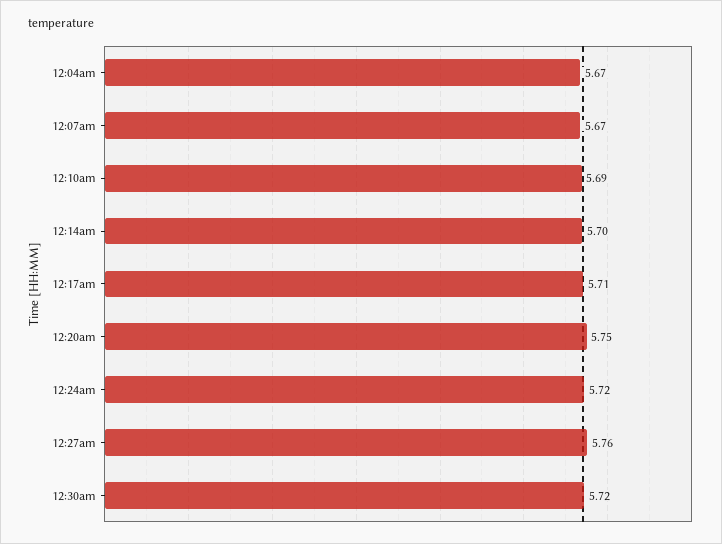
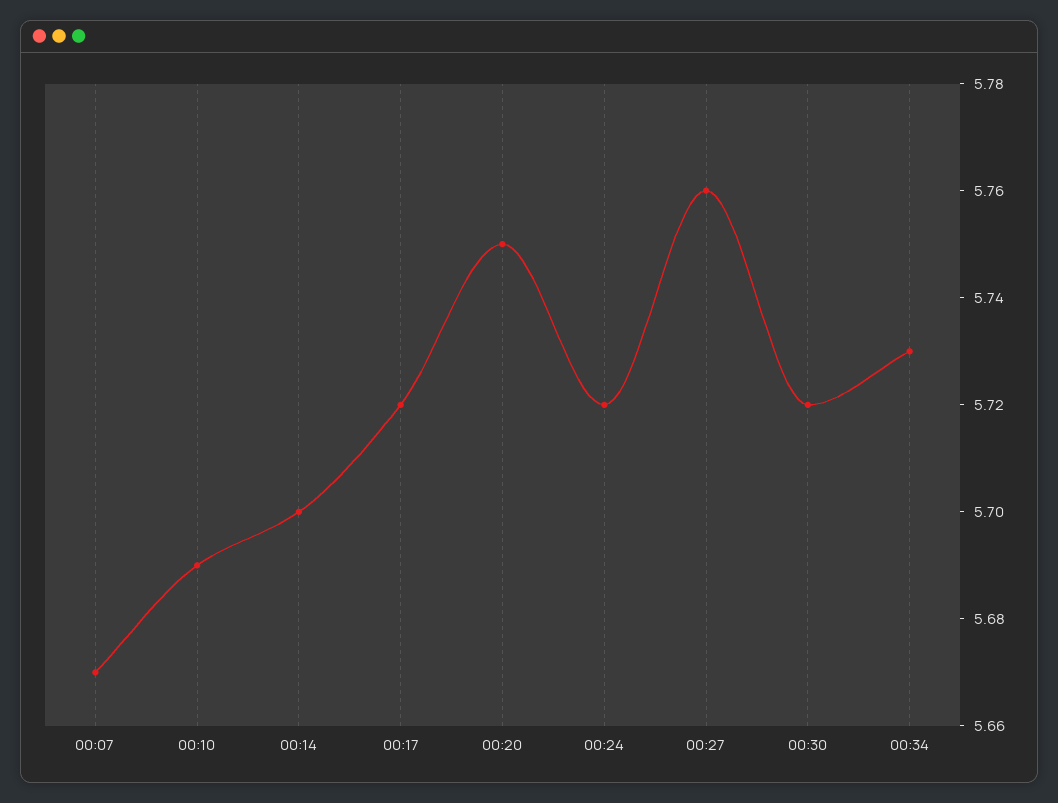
12:04am: 5.67 -> none
12:17am: 5.71 -> 5.72
00:34: none -> 5.73

